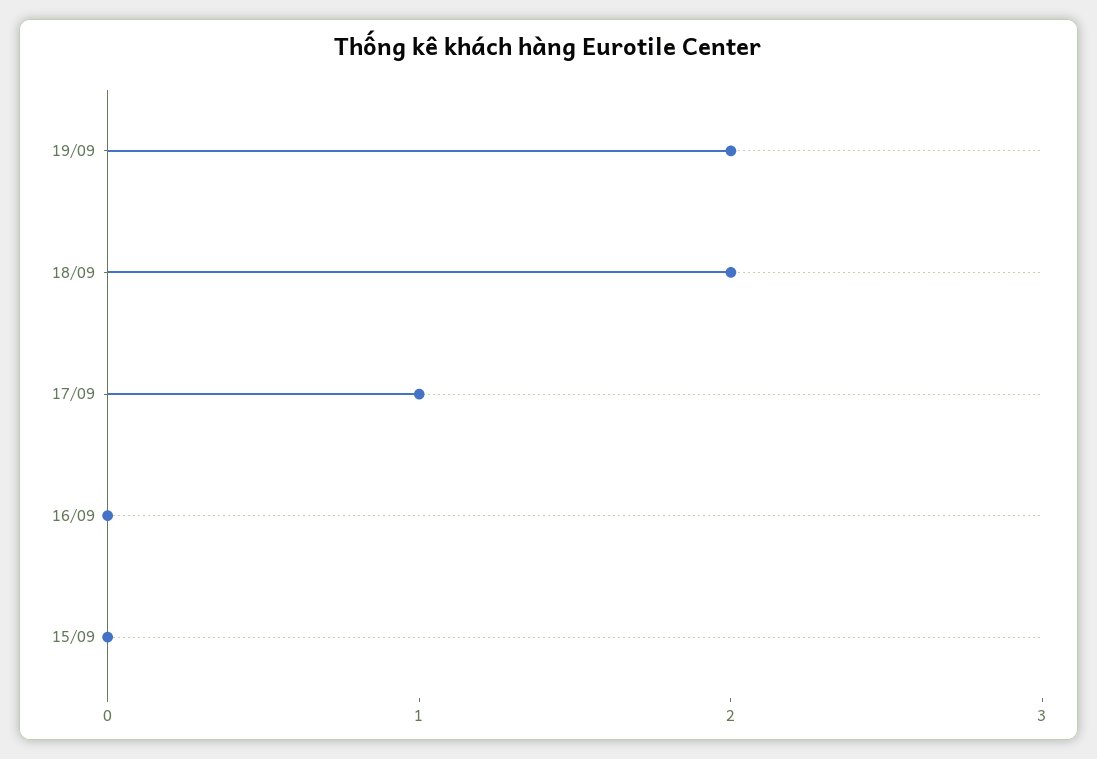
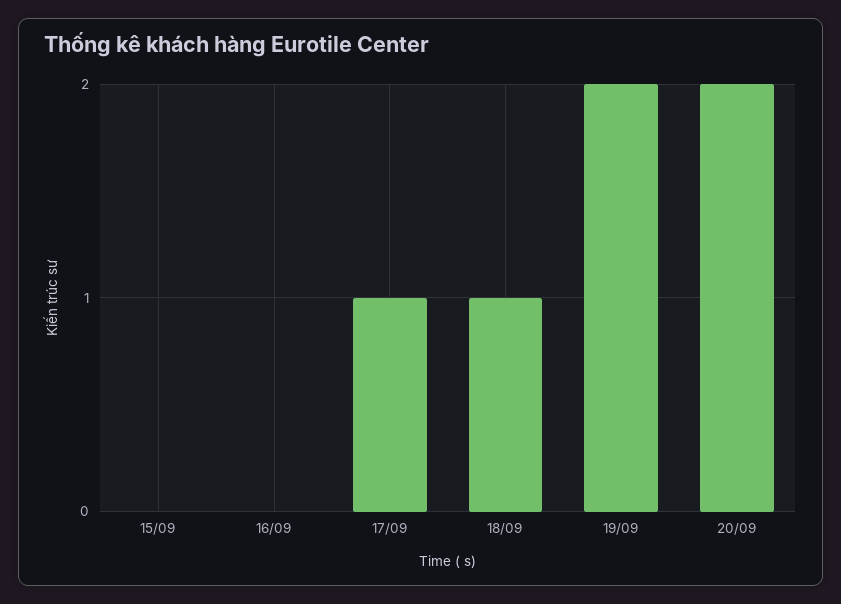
18/09: 2 -> 1
20/09: none -> 2

